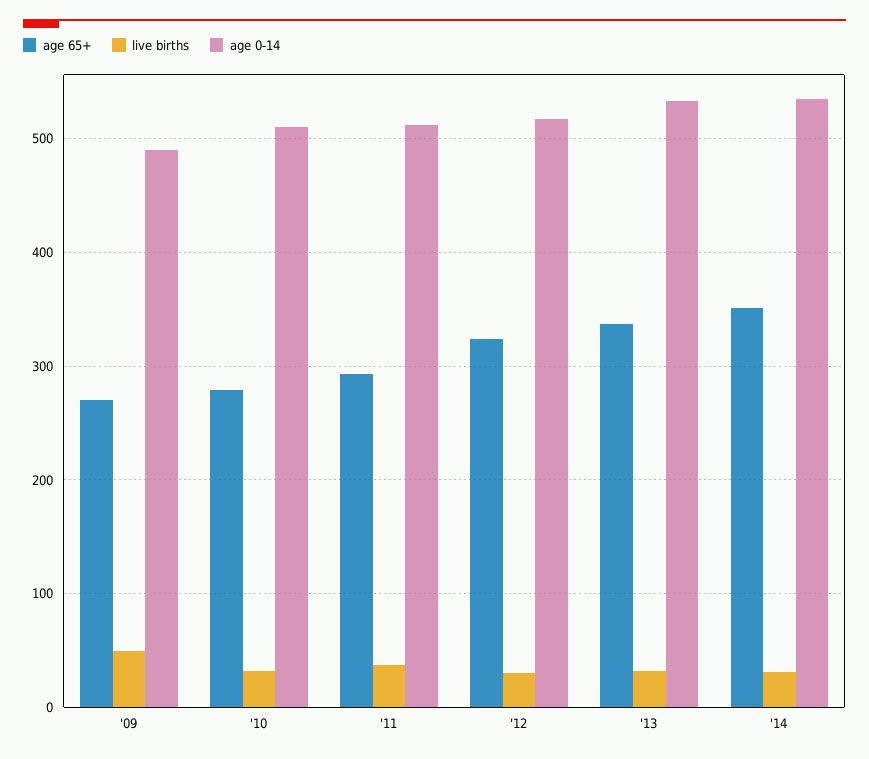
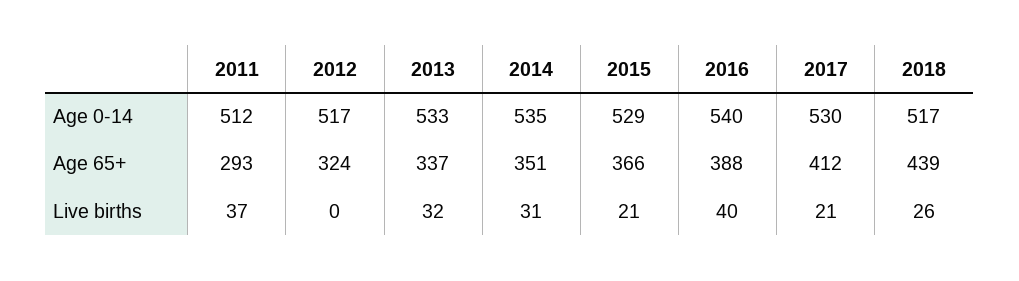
age 65+, '09: 270 -> none
live births, '09: 50 -> none
age 0-14, '09: 490 -> none
age 65+, '10: 280 -> none
live births, '10: 30 -> none
age 0-14, '10: 510 -> none
live births, '12: 30 -> 0
age 0-14, 2015: none -> 529
age 0-14, 2016: none -> 540
age 0-14, 2017: none -> 530
age 0-14, 2018: none -> 517
age 65+, 2015: none -> 366
age 65+, 2016: none -> 388
age 65+, 2017: none -> 412
age 65+, 2018: none -> 439
live births, 2015: none -> 21
live births, 2016: none -> 40
live births, 2017: none -> 21
live births, 2018: none -> 26

